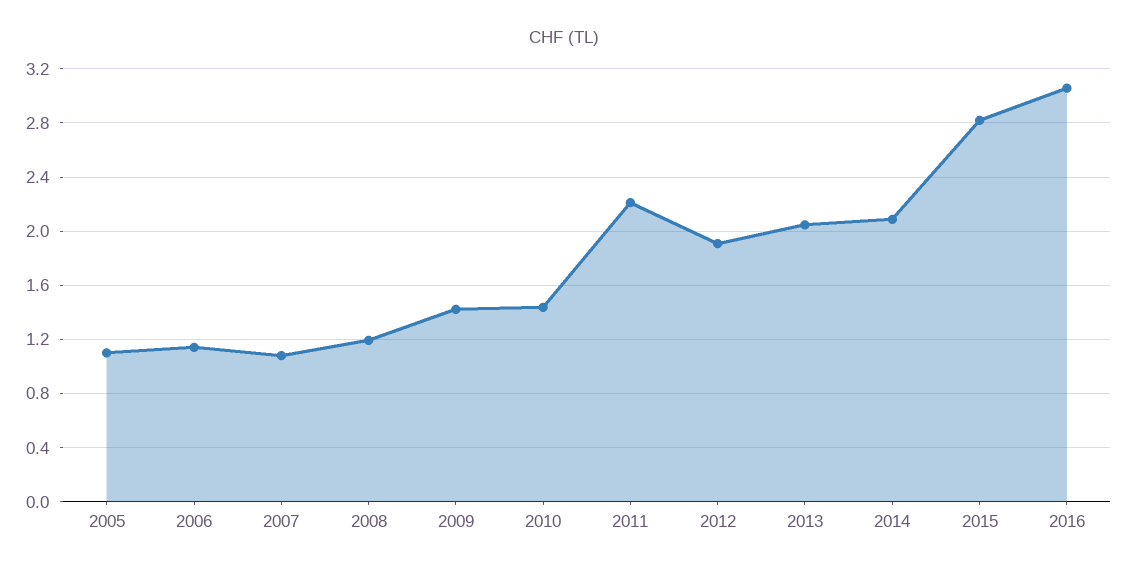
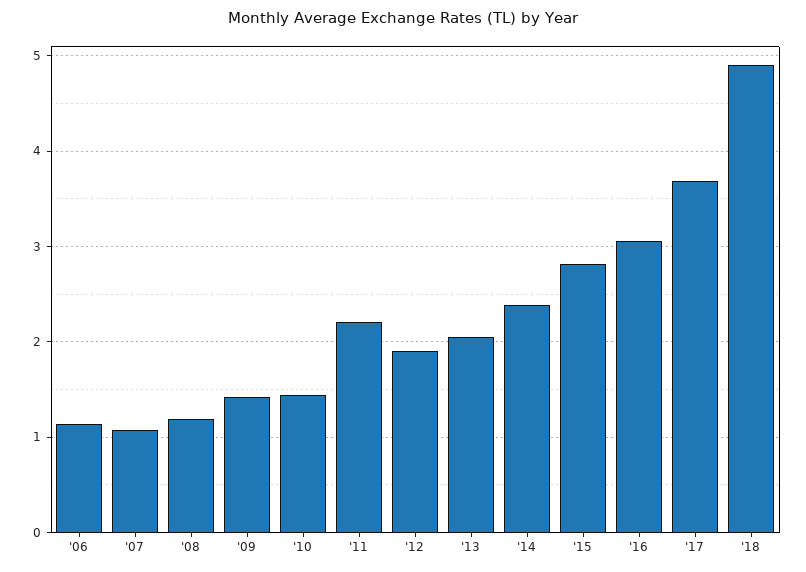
2005: 1.1 -> none
2014: 2.1 -> 2.4
'17: none -> 3.7
'18: none -> 4.9

